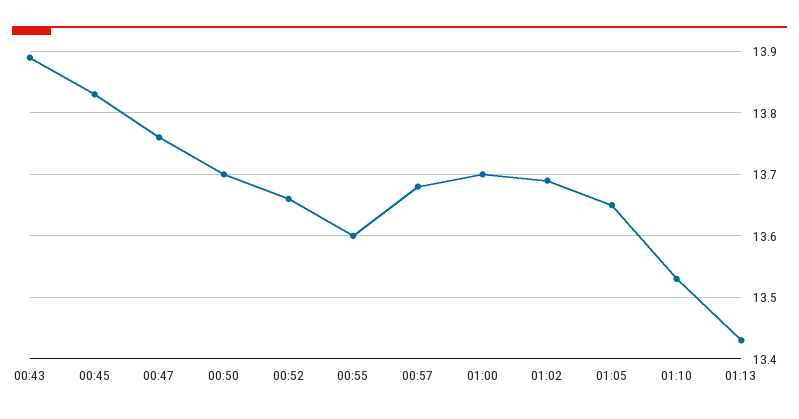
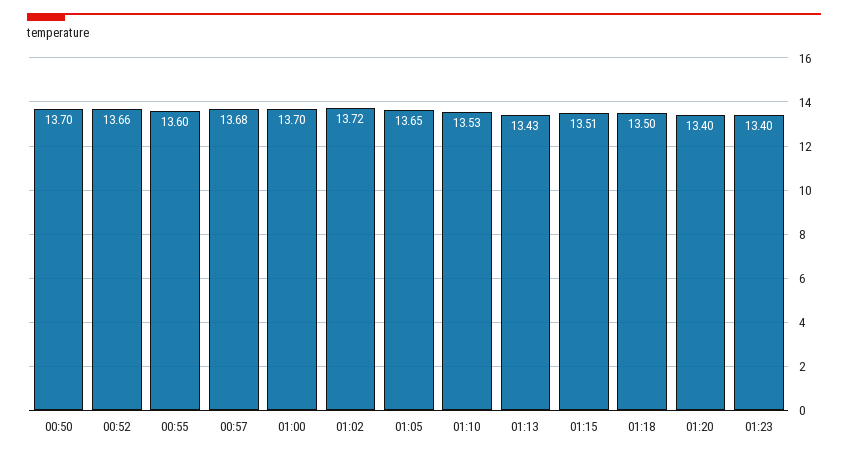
00:43: 13.89 -> none
00:45: 13.83 -> none
00:47: 13.76 -> none
01:02: 13.69 -> 13.72
01:15: none -> 13.51
01:18: none -> 13.5
01:20: none -> 13.4
01:23: none -> 13.4

